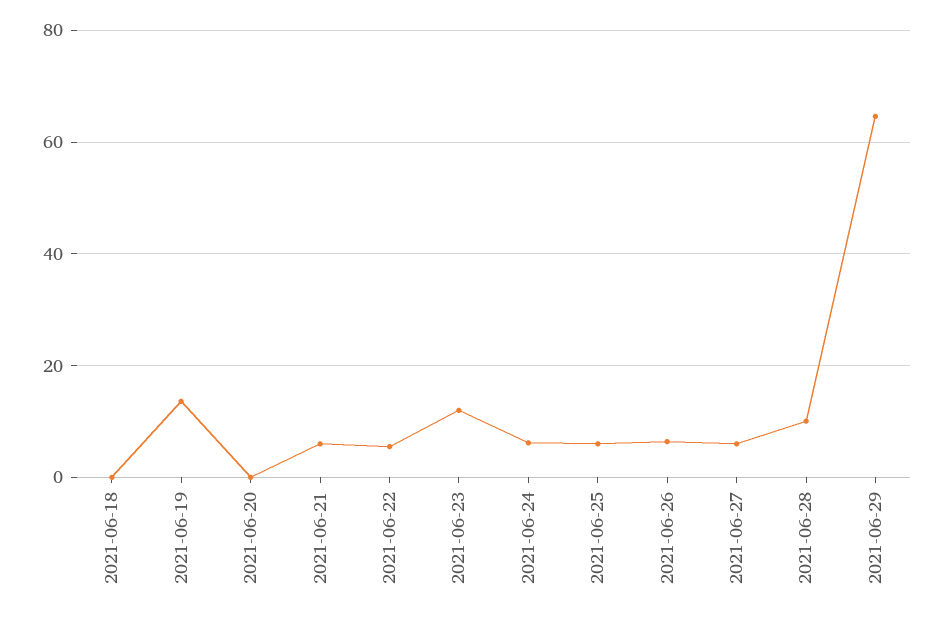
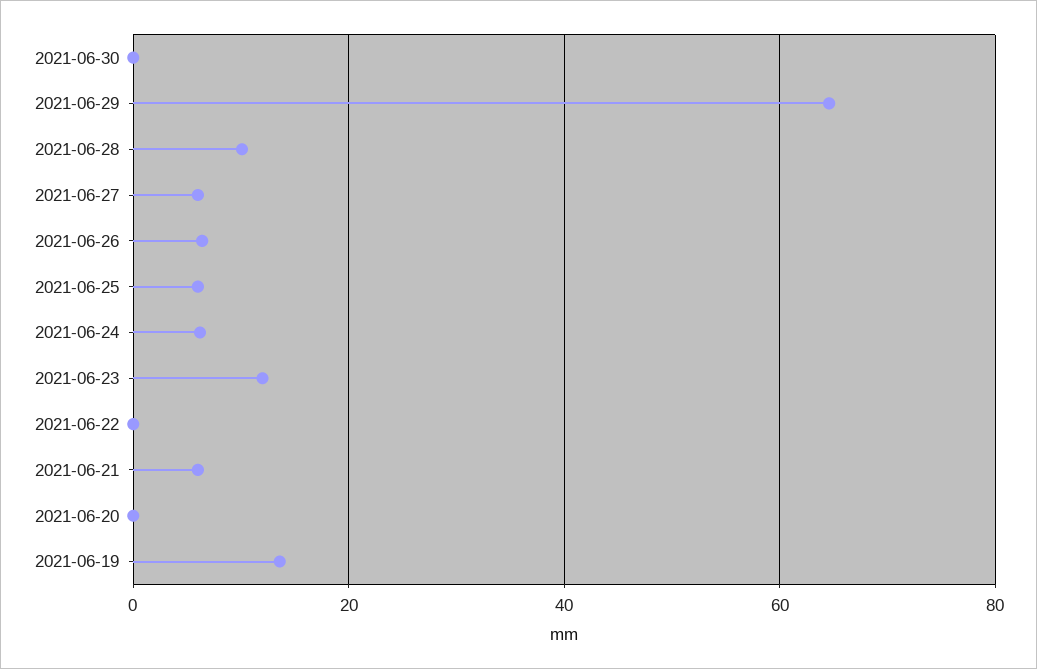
2021-06-18: 0 -> none
2021-06-22: 6 -> 0
2021-06-30: none -> 0

